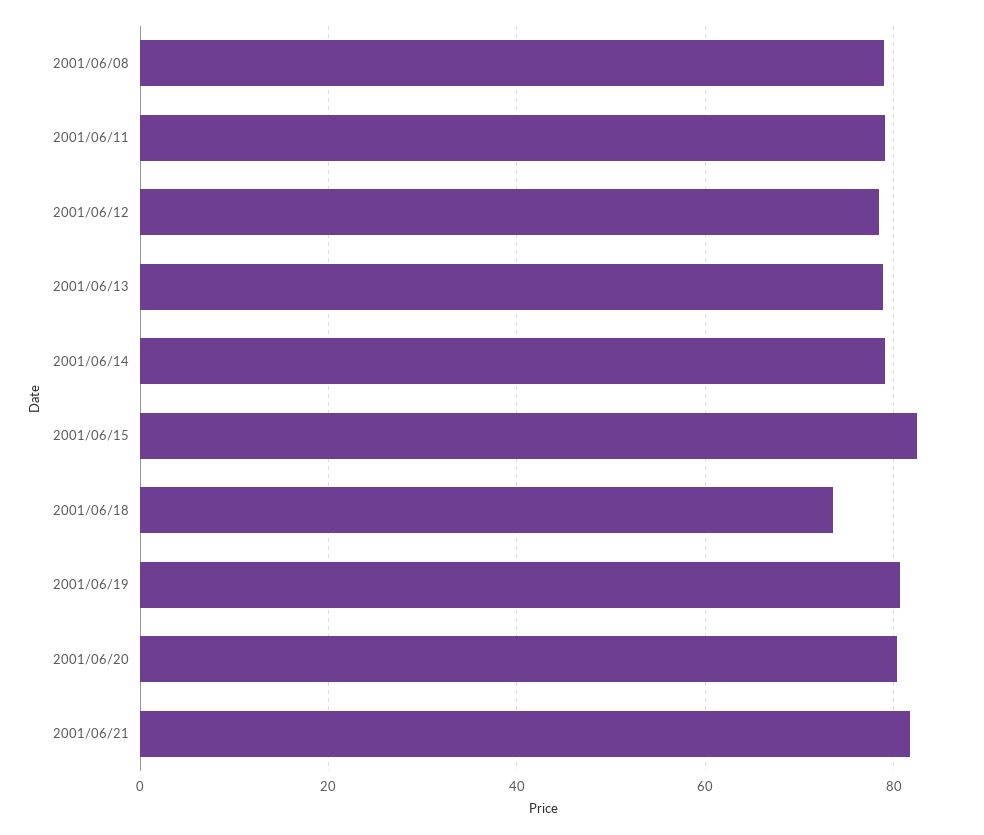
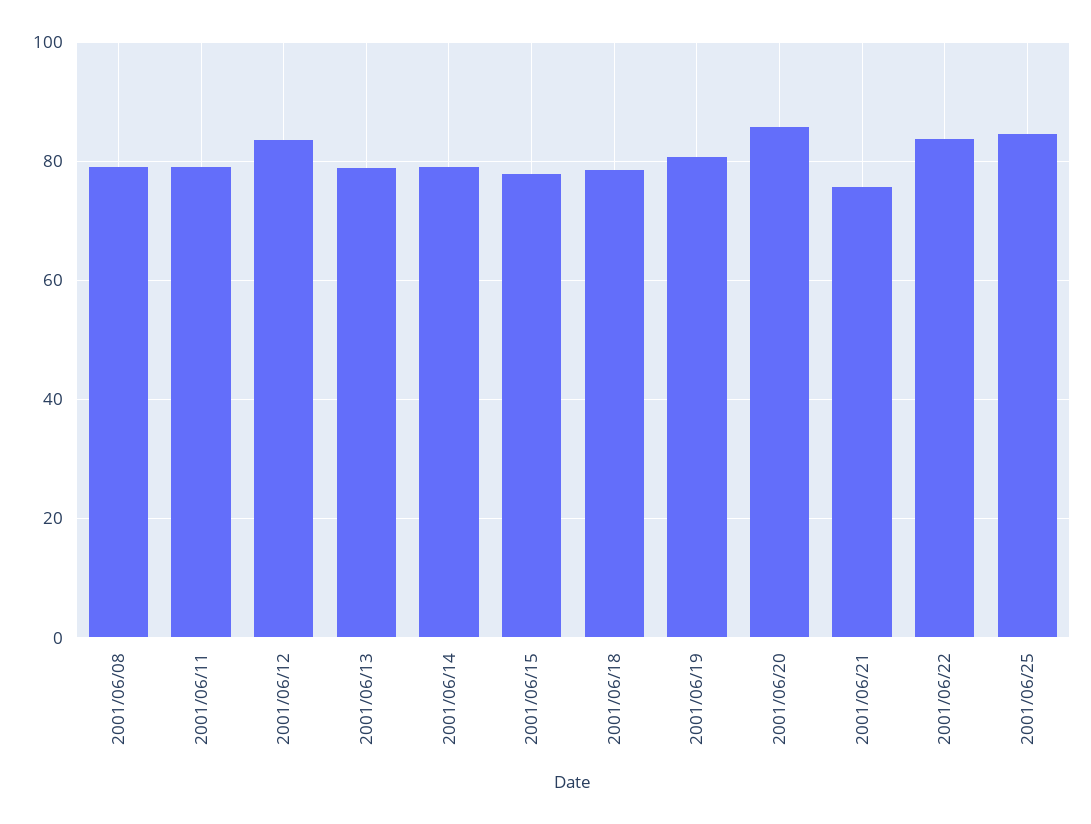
2001/06/12: 78 -> 84
2001/06/15: 82 -> 78
2001/06/18: 74 -> 78
2001/06/20: 80 -> 86
2001/06/21: 82 -> 76
2001/06/22: none -> 84
2001/06/25: none -> 84

